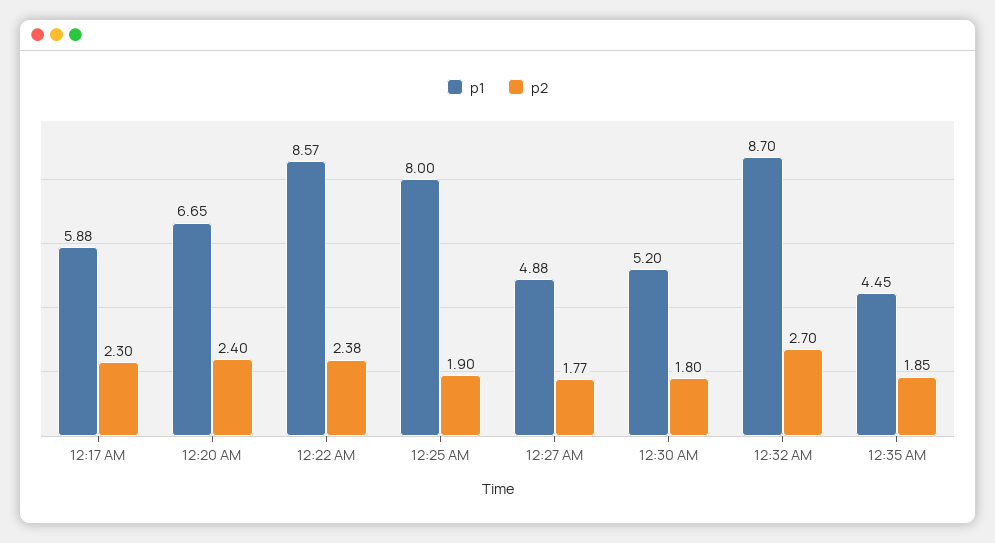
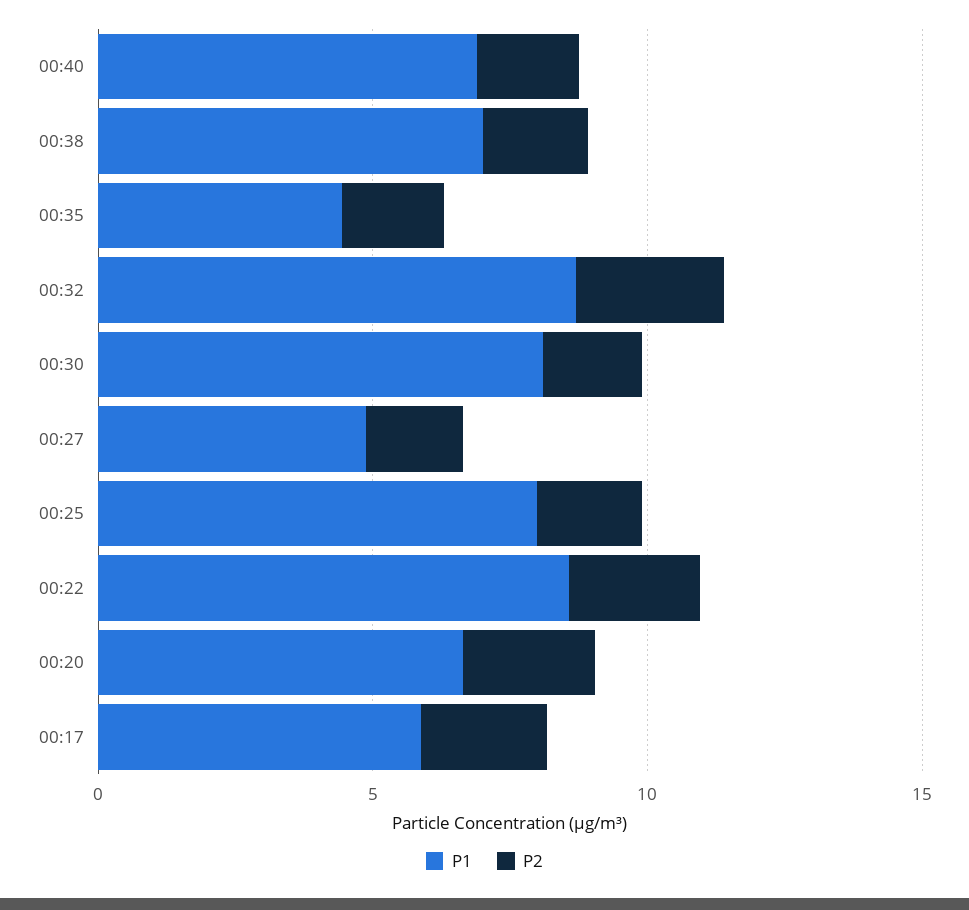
p1, 12:30 AM: 5.2 -> 8
p1, 00:40: none -> 7
p2, 00:40: none -> 2
p1, 00:38: none -> 7
p2, 00:38: none -> 2

